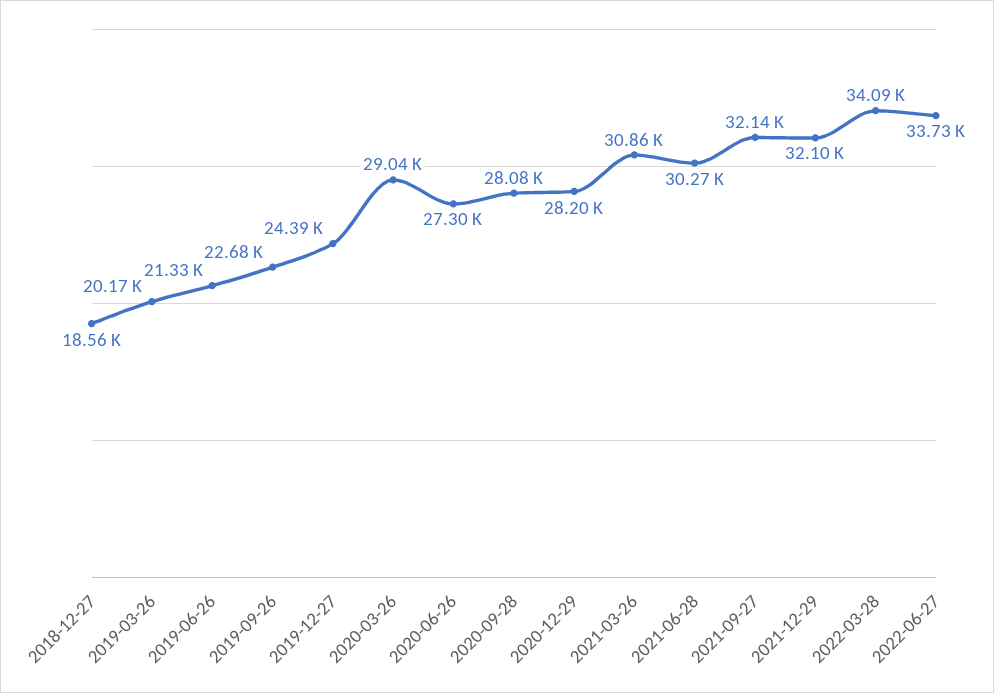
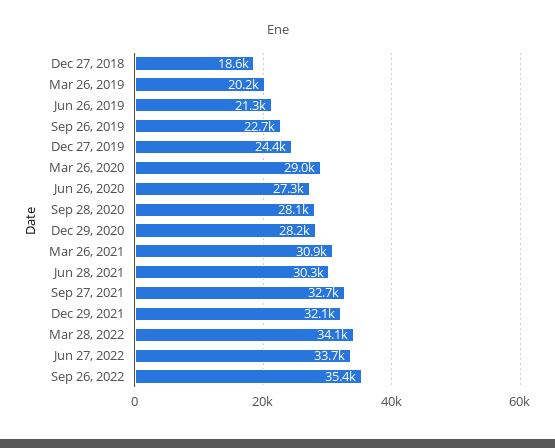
2021-09-27: 32140 -> 32700
Sep 26, 2022: none -> 35400

